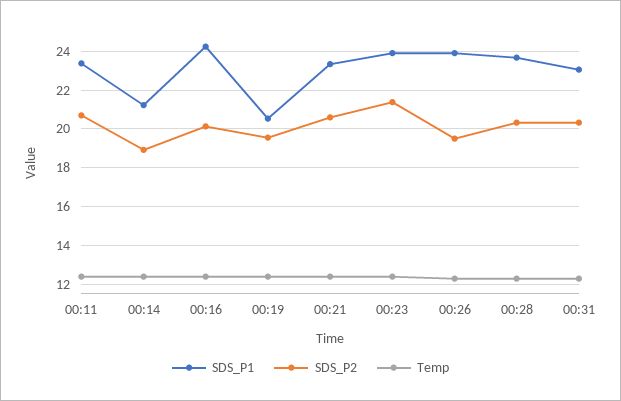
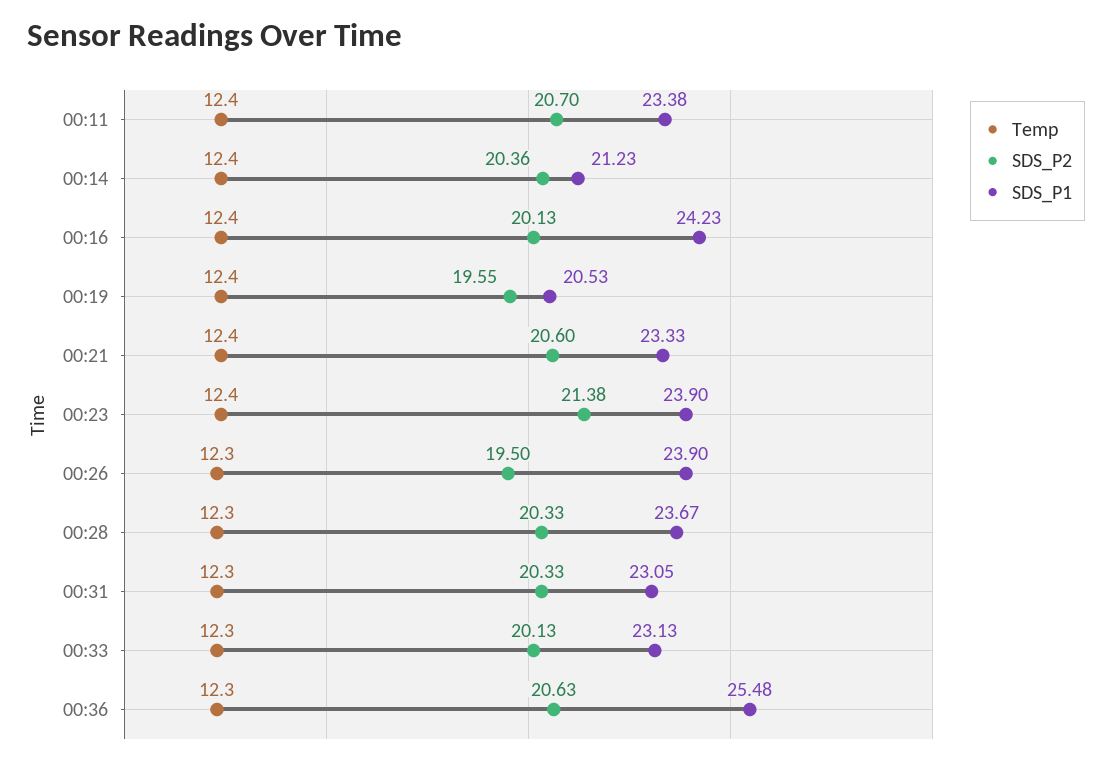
SDS_P2, 00:14: 19 -> 20.36
Temp, 00:33: none -> 12.3
SDS_P2, 00:33: none -> 20.13
SDS_P1, 00:33: none -> 23.13
Temp, 00:36: none -> 12.3
SDS_P2, 00:36: none -> 20.63
SDS_P1, 00:36: none -> 25.48

